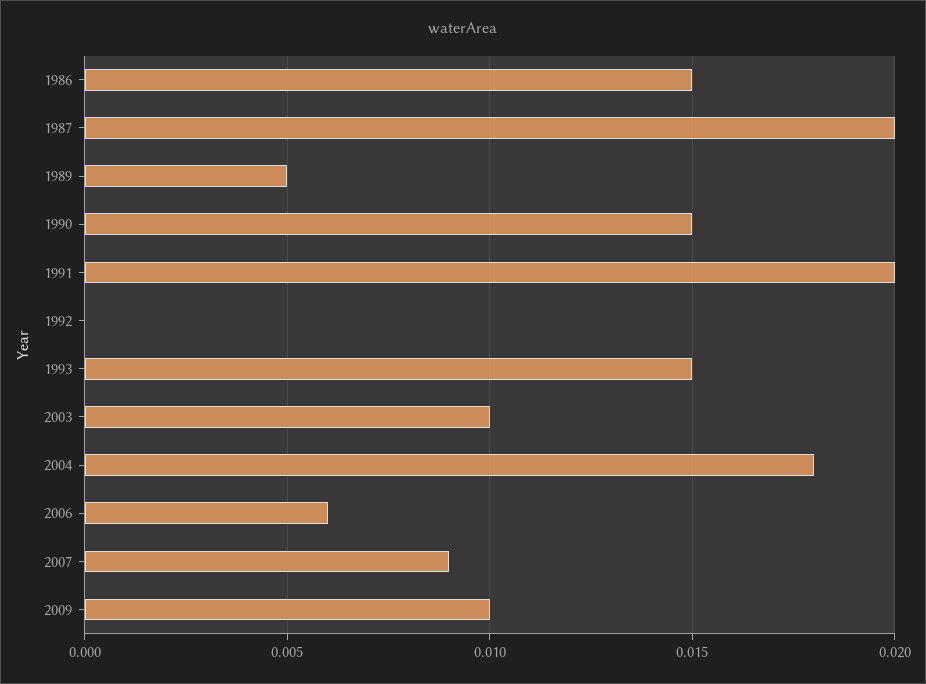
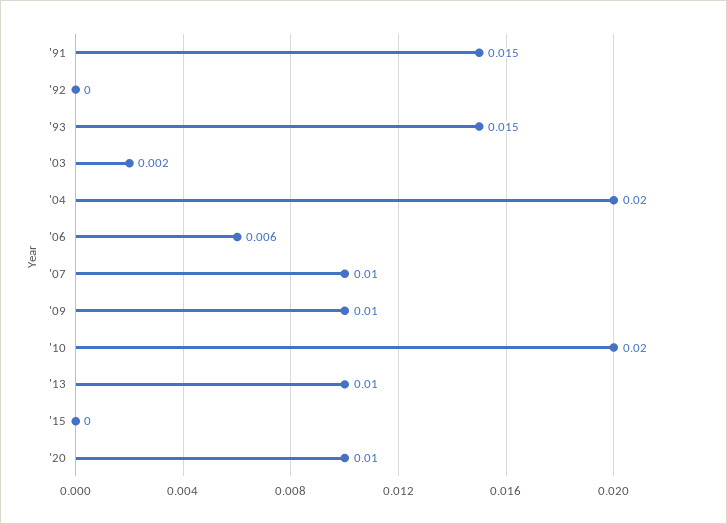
1986: 0.015 -> none
1987: 0.02 -> none
1989: 0.005 -> none
1990: 0.015 -> none
1991: 0.02 -> 0.015
2003: 0.01 -> 0.002
2004: 0.018 -> 0.02
2007: 0.009 -> 0.01
'10: none -> 0.02
'13: none -> 0.01
'15: none -> 0
'20: none -> 0.01

